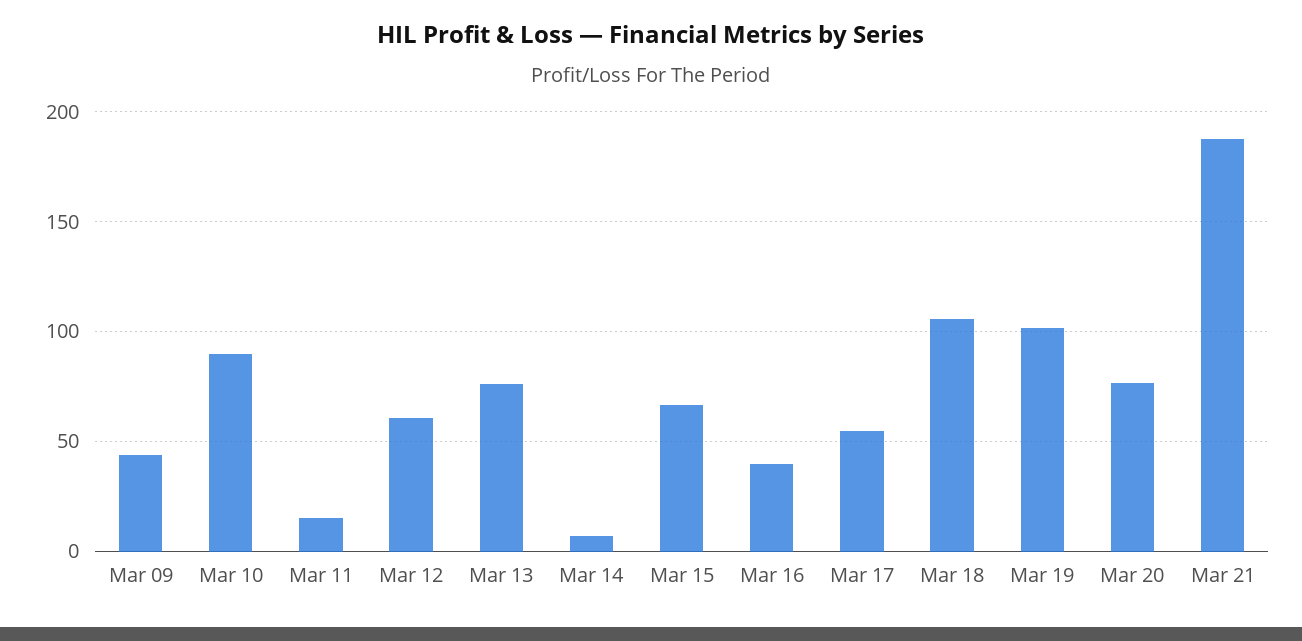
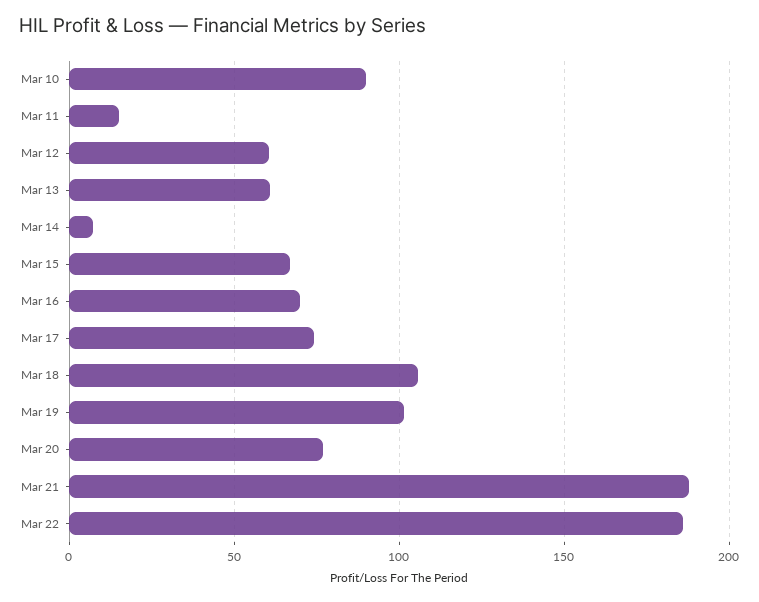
Mar 09: 45 -> none
Mar 13: 75 -> 60
Mar 16: 40 -> 70
Mar 17: 55 -> 75
Mar 22: none -> 185

